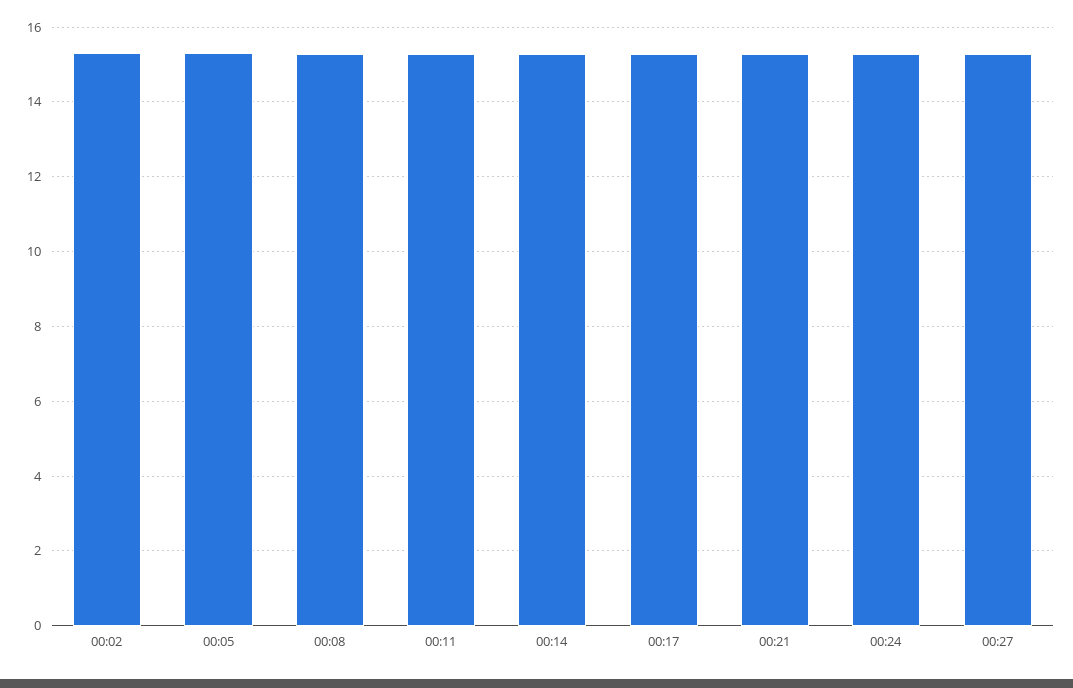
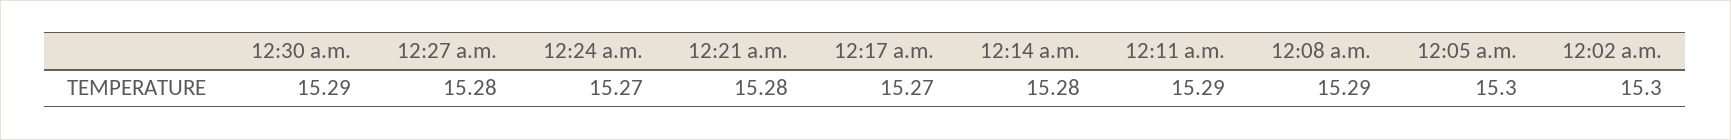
12:30 a.m.: none -> 15.29

